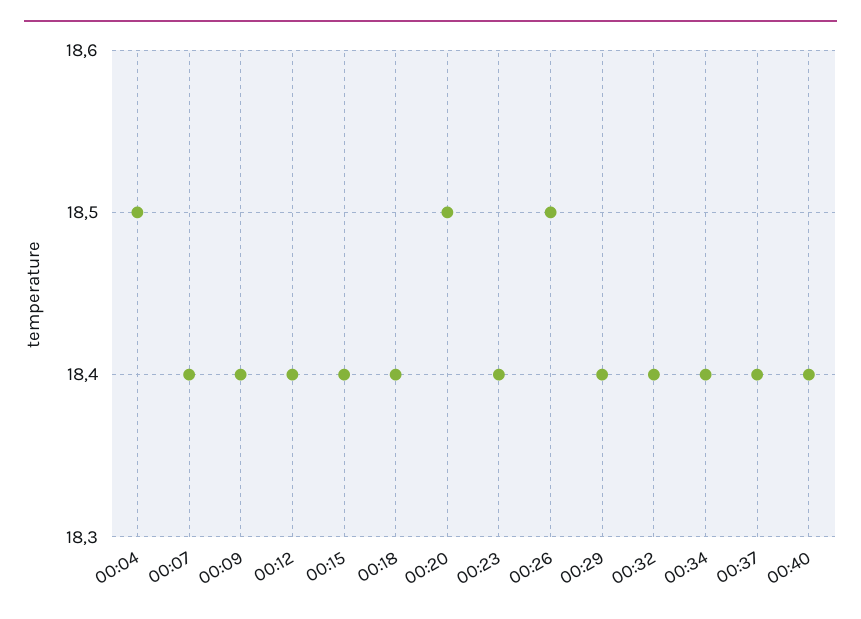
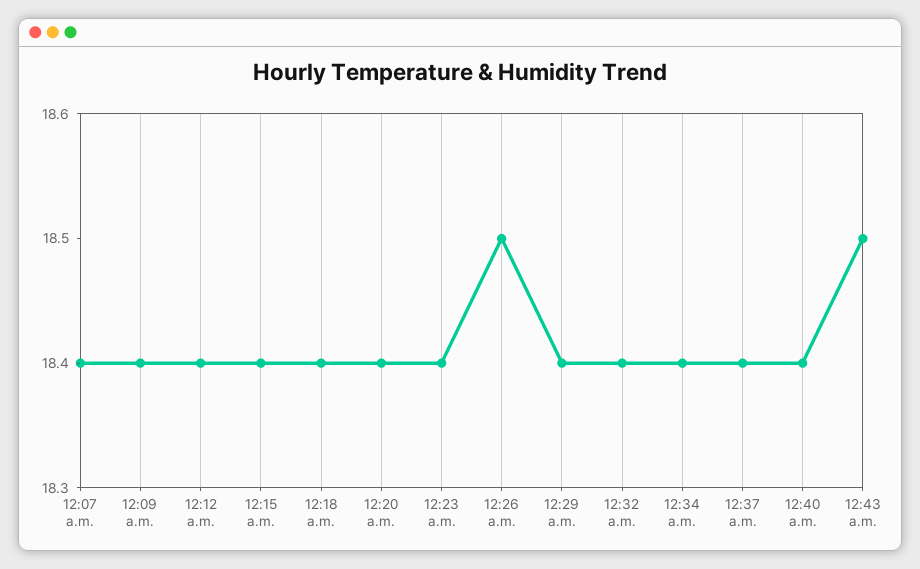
00:04: 18.5 -> none
00:20: 18.5 -> 18.4
12:43 a.m.: none -> 18.5

